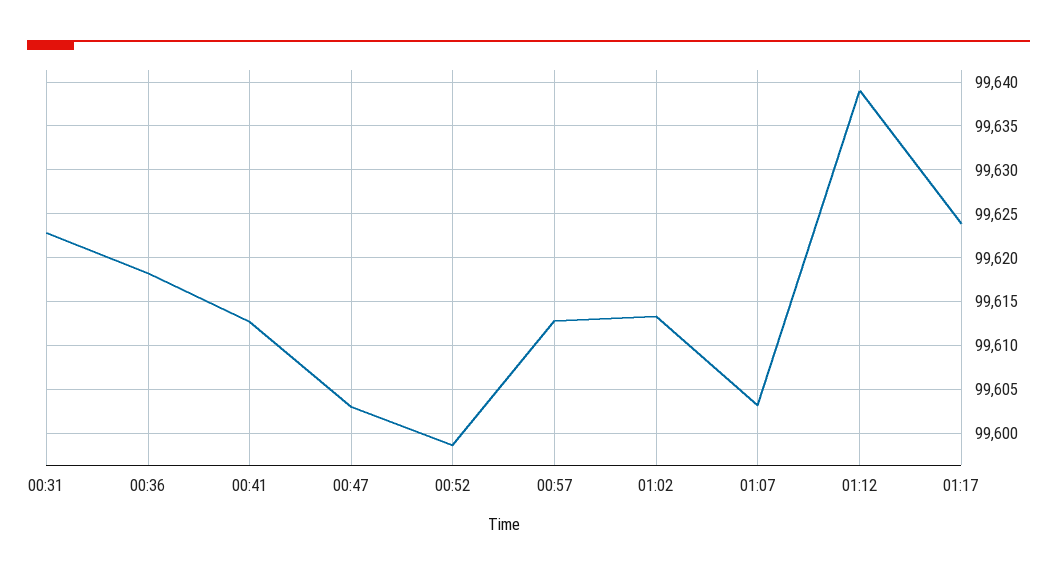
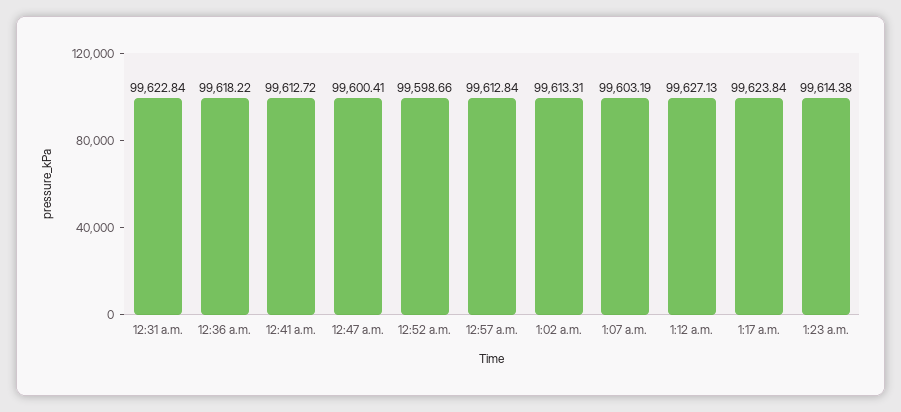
00:47: 99603 -> 99600.41
01:12: 99639 -> 99627.13
1:23 a.m.: none -> 99614.38

